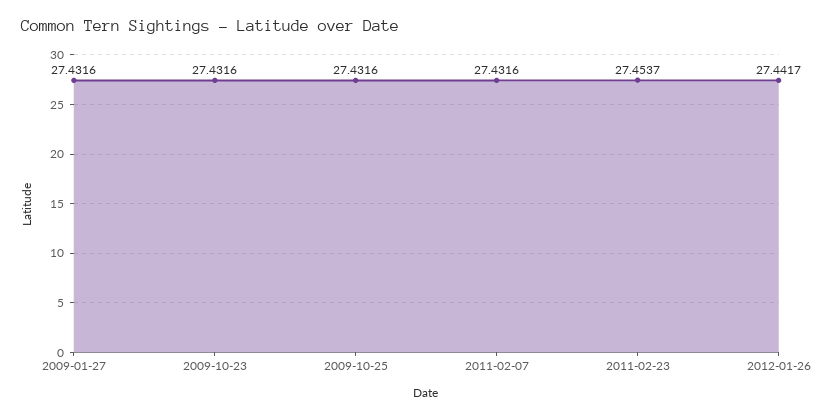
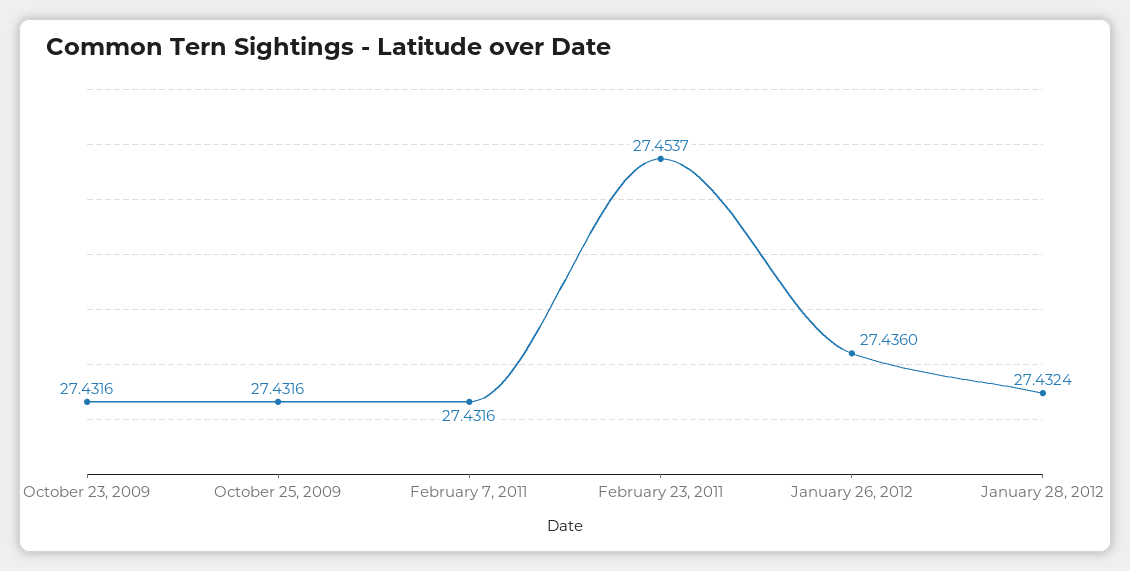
2009-01-27: 27.4316 -> none
2012-01-26: 27.4417 -> 27.436
January 28, 2012: none -> 27.4324

